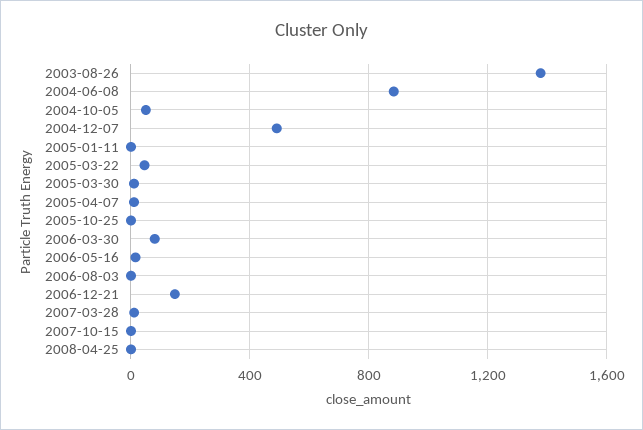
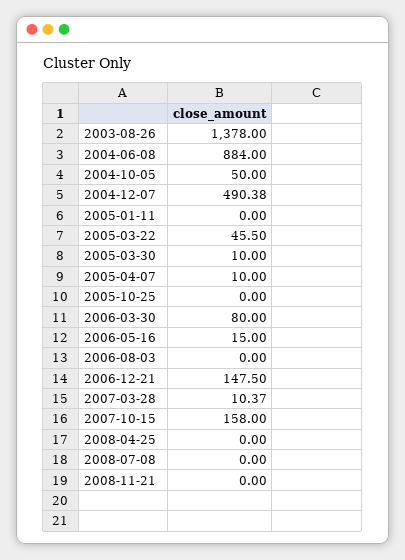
2007-10-15: 0 -> 158
2008-07-08: none -> 0
2008-11-21: none -> 0

